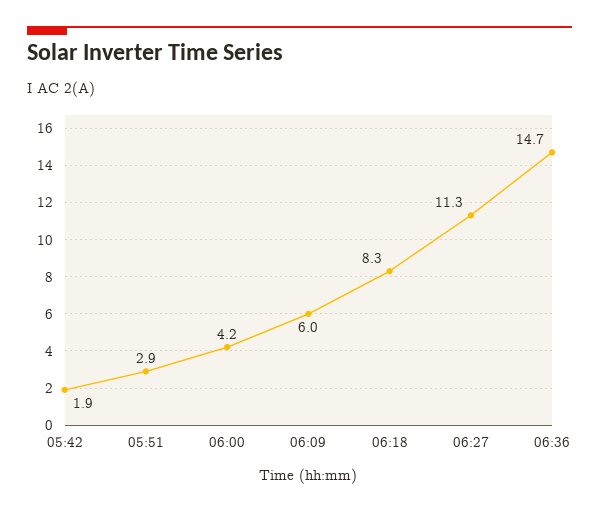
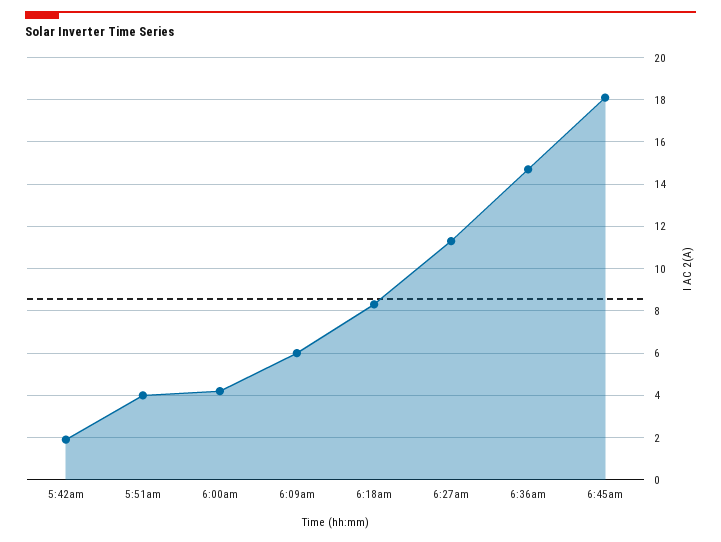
05:51: 2.9 -> 4
6:45am: none -> 18

